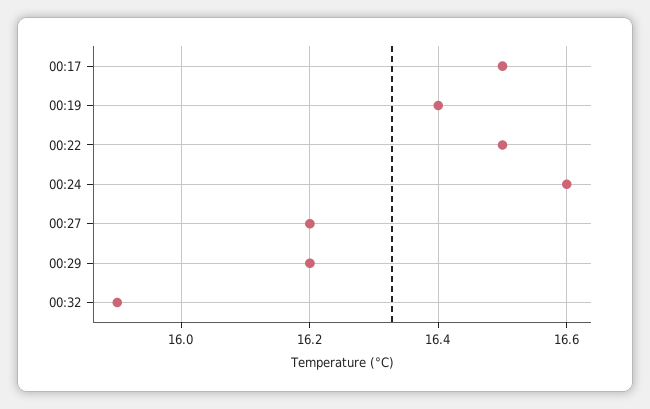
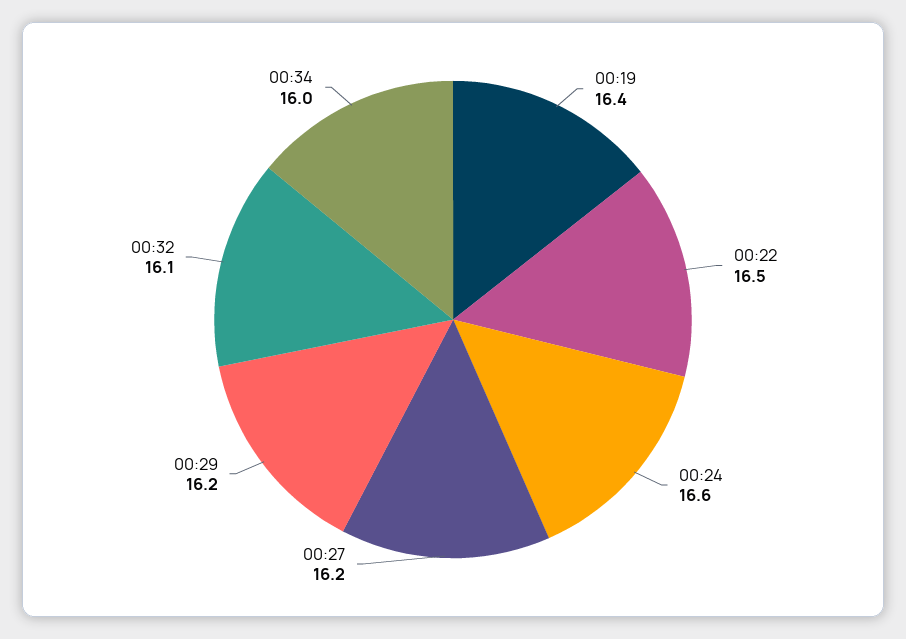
00:17: 16.5 -> none
00:32: 15.9 -> 16.1
00:34: none -> 16

